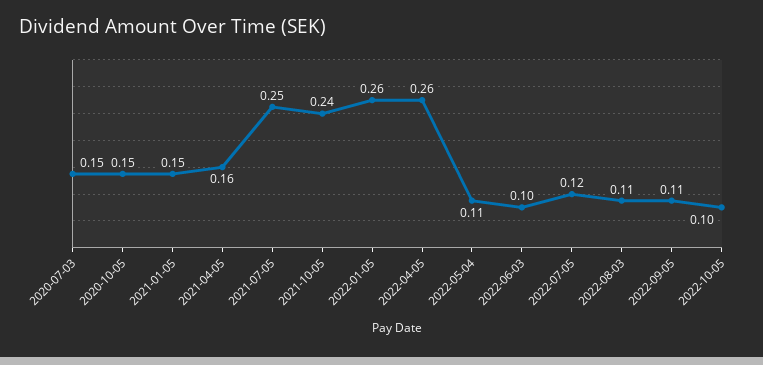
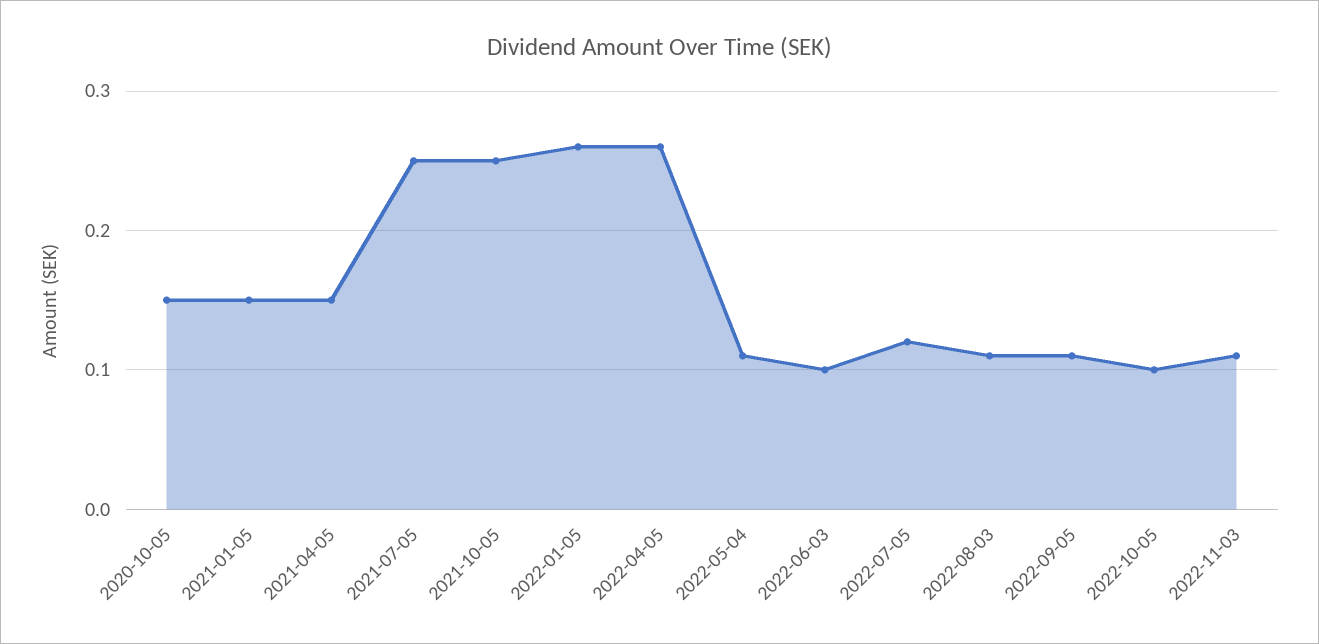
2020-07-03: 0.15 -> none
2021-04-05: 0.16 -> 0.15
2021-10-05: 0.24 -> 0.25
2022-11-03: none -> 0.11

